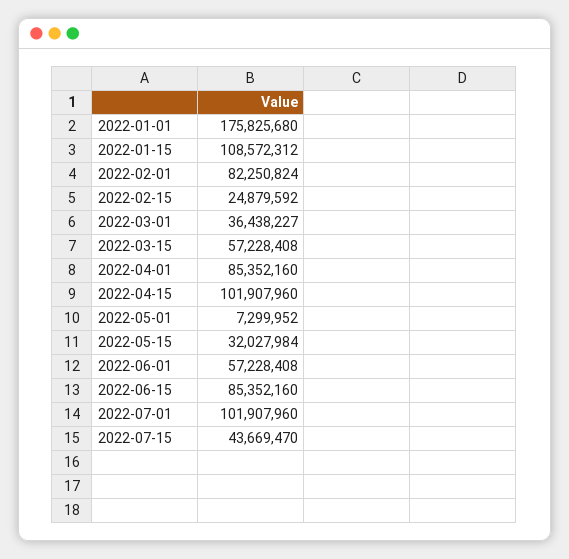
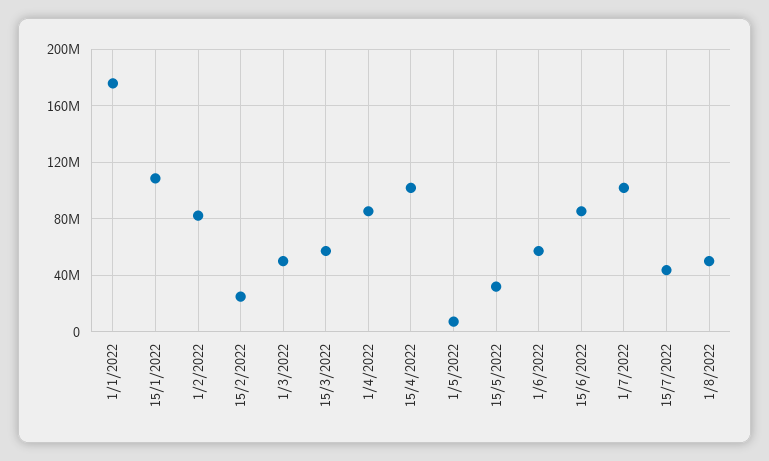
2022-03-01: 36438227 -> 50000000
1/8/2022: none -> 50000000

